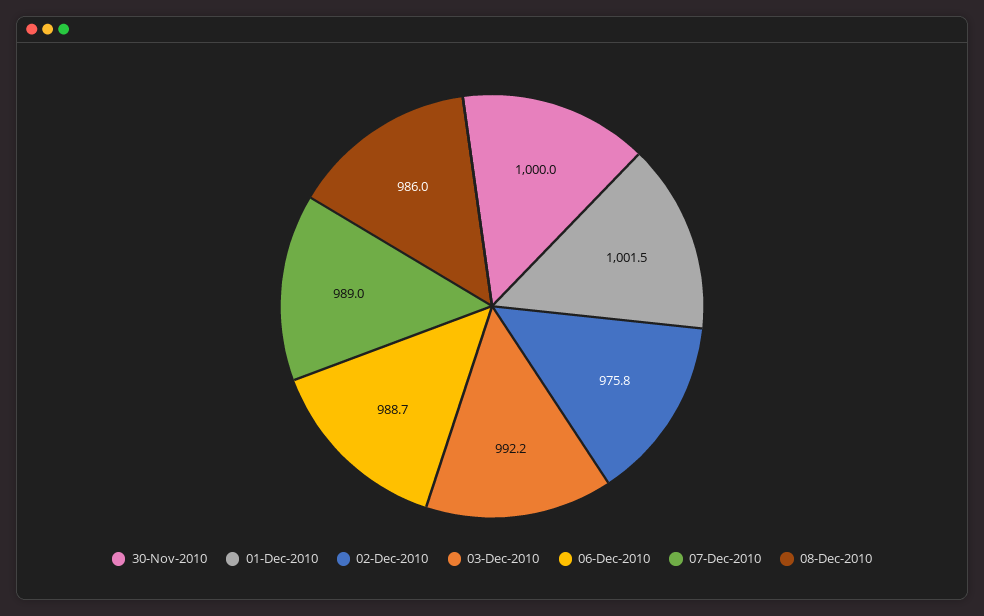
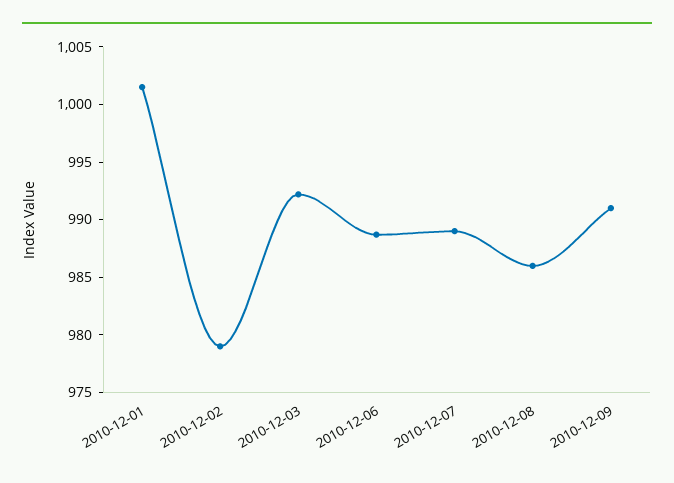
30-Nov-2010: 1000 -> none
02-Dec-2010: 975.8 -> 979
2010-12-09: none -> 991

